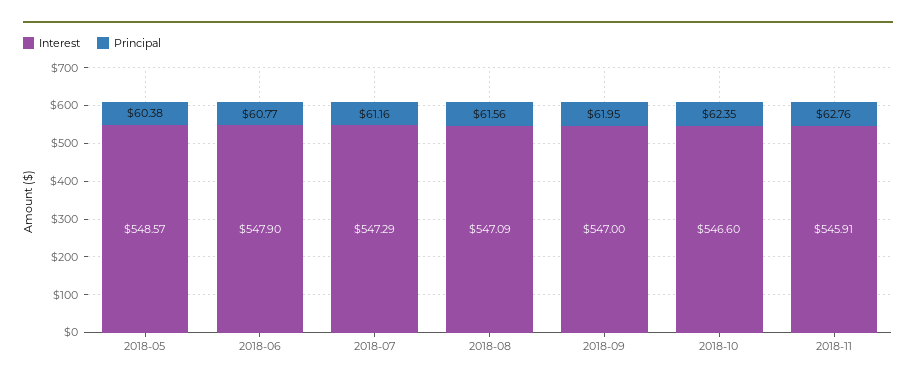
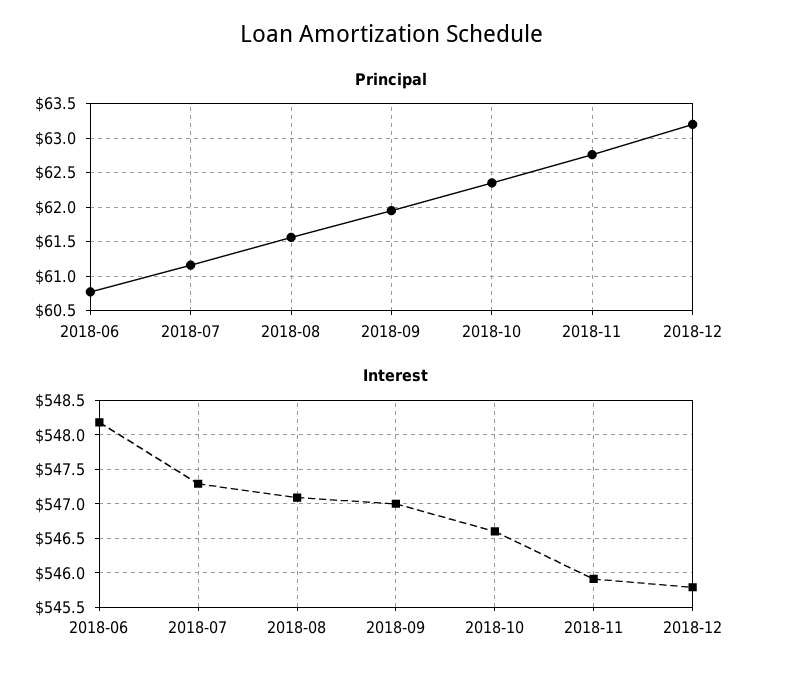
Interest, 2018-05: 548.57 -> none
Principal, 2018-05: 60.38 -> none
Interest, 2018-06: 547.9 -> 548.2
Principal, 2018-12: none -> 63.2
Interest, 2018-12: none -> 545.8

